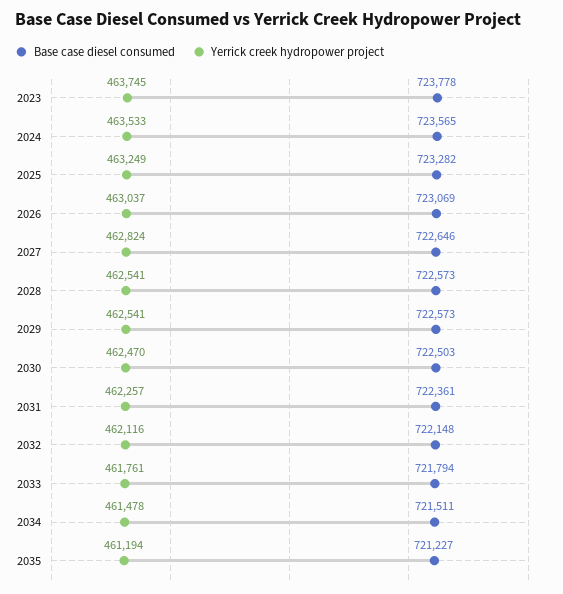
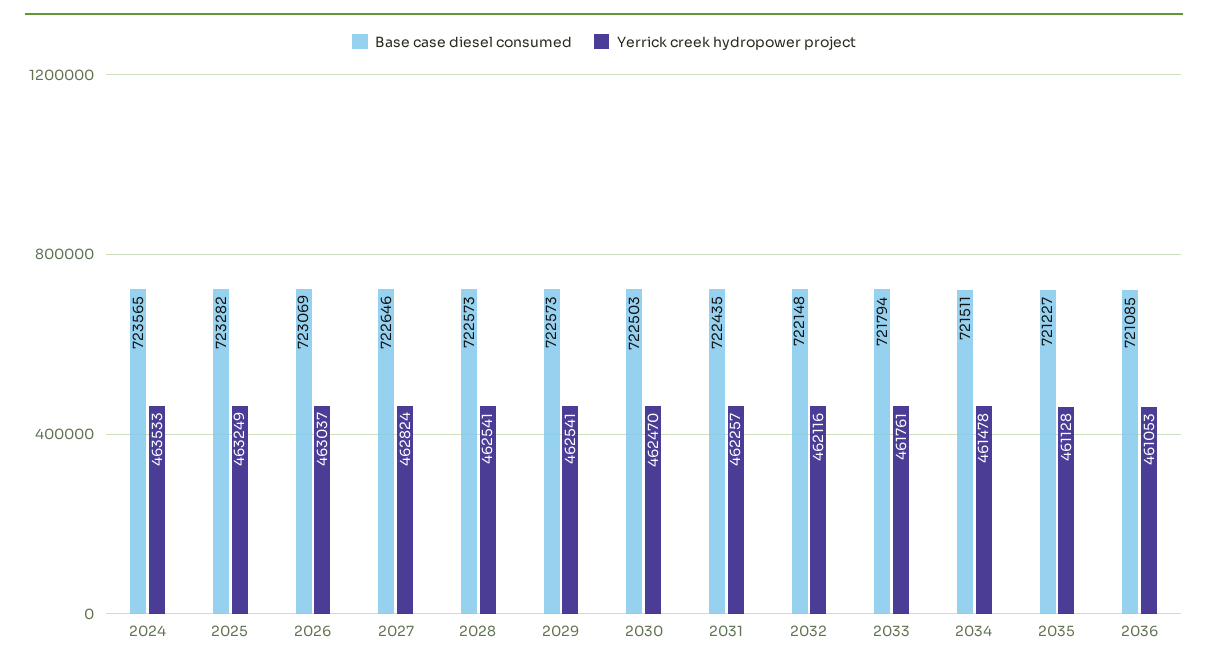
Base case diesel consumed, 2023: 723778 -> none
Yerrick creek hydropower project, 2023: 463745 -> none
Base case diesel consumed, 2031: 722361 -> 722435
Yerrick creek hydropower project, 2035: 461194 -> 461128
Base case diesel consumed, 2036: none -> 721085
Yerrick creek hydropower project, 2036: none -> 461053

